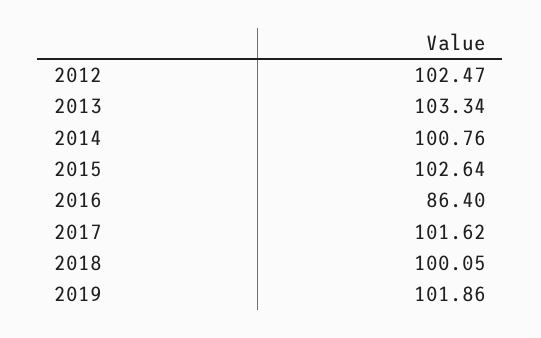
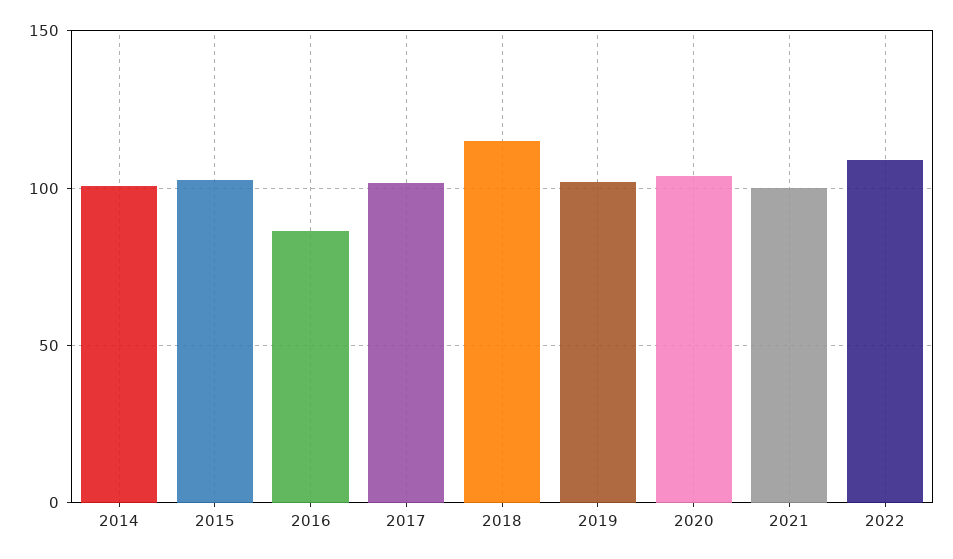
2012: 102.47 -> none
2013: 103.34 -> none
2018: 100.05 -> 115
2020: none -> 105
2021: none -> 100
2022: none -> 110

